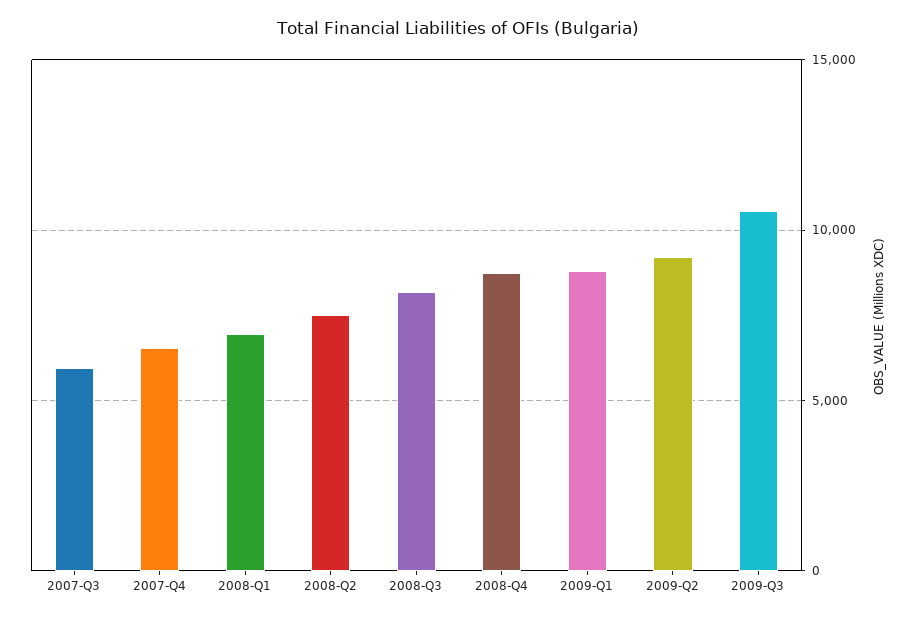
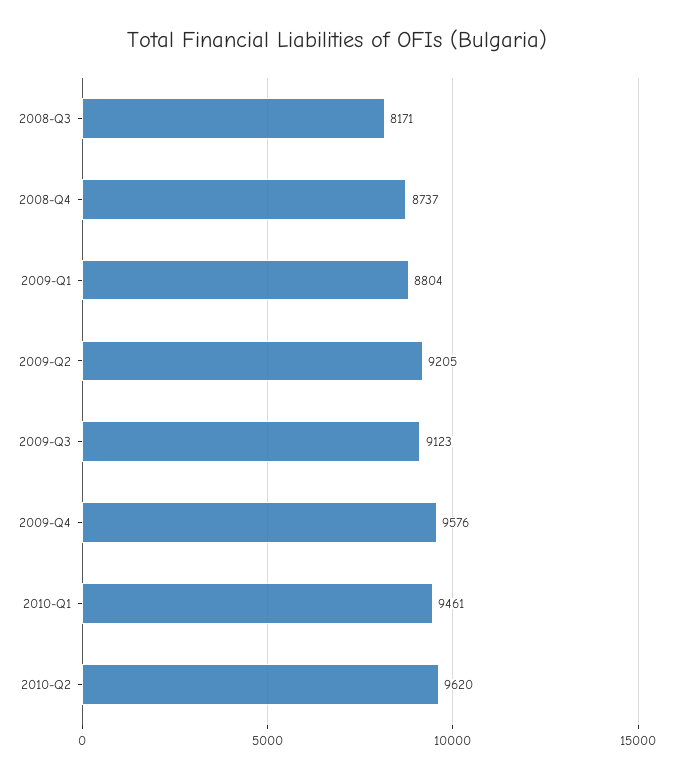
2007-Q3: 6000 -> none
2007-Q4: 6500 -> none
2008-Q1: 7000 -> none
2008-Q2: 7500 -> none
2009-Q3: 10500 -> 9123
2009-Q4: none -> 9576
2010-Q1: none -> 9461
2010-Q2: none -> 9620

